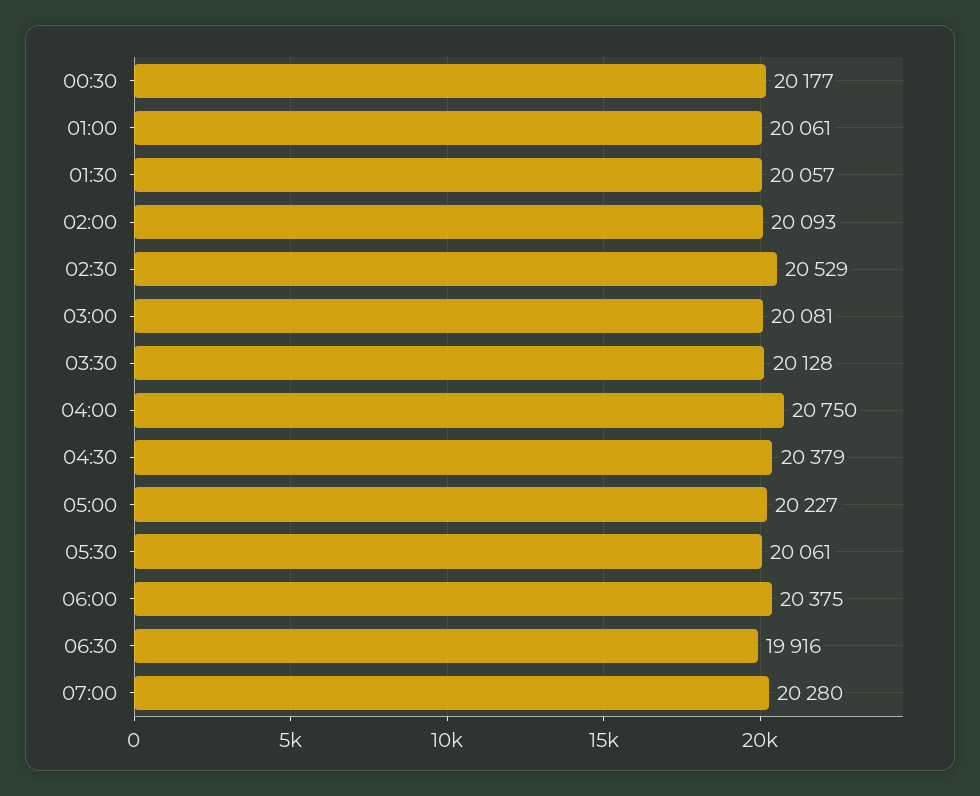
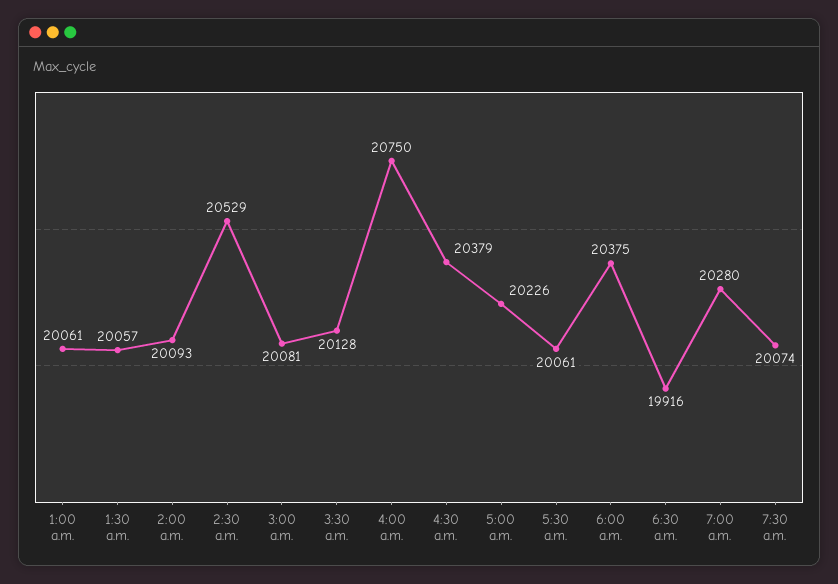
00:30: 20177 -> none
05:00: 20227 -> 20226
7:30 a.m.: none -> 20074

